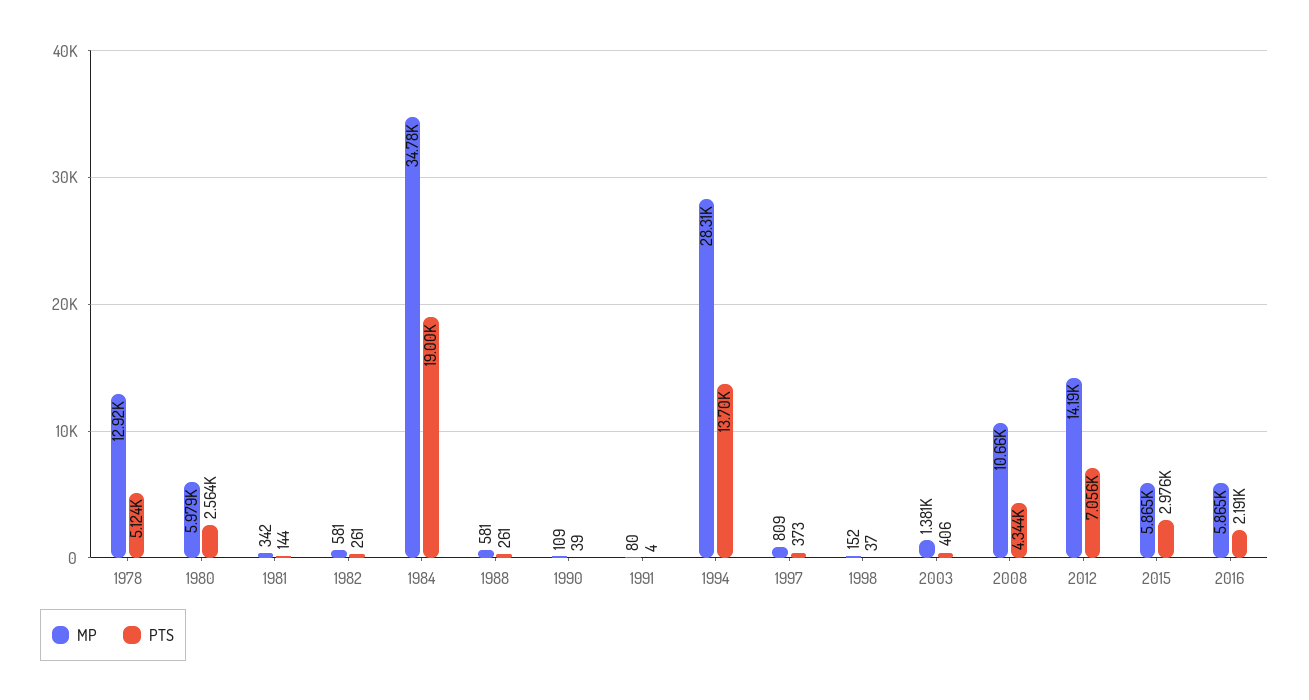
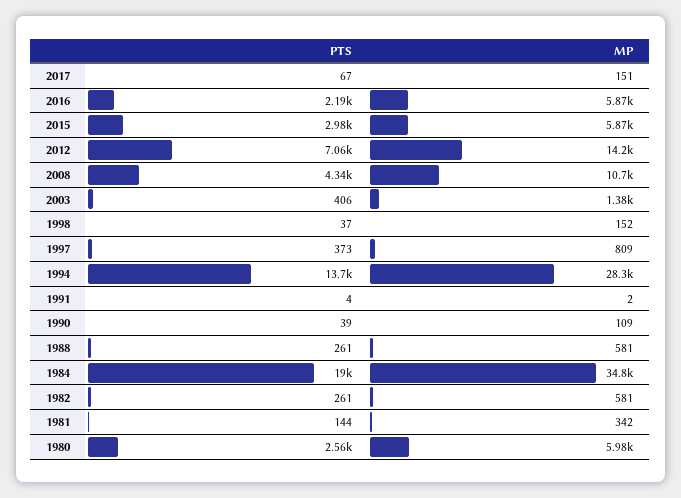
MP, 1978: 12920 -> none
PTS, 1978: 5124 -> none
MP, 1991: 80 -> 2
PTS, 2017: none -> 67
MP, 2017: none -> 151

